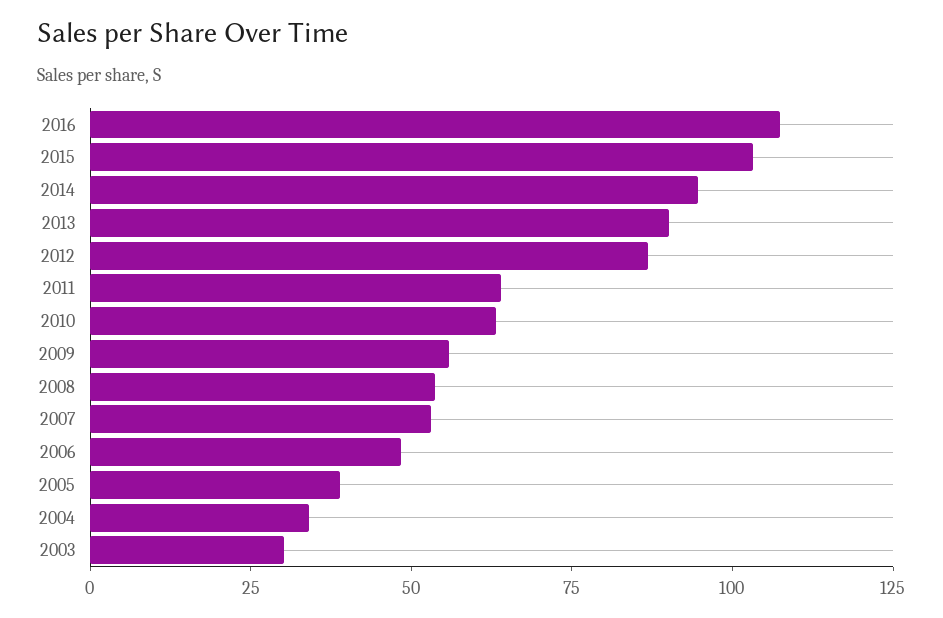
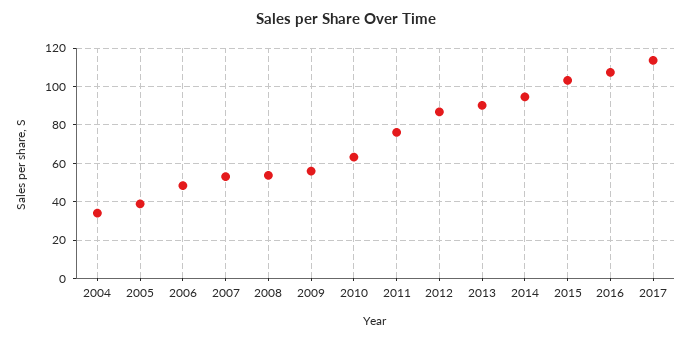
2011: 65 -> 75
2003: 30 -> none
2017: none -> 115

